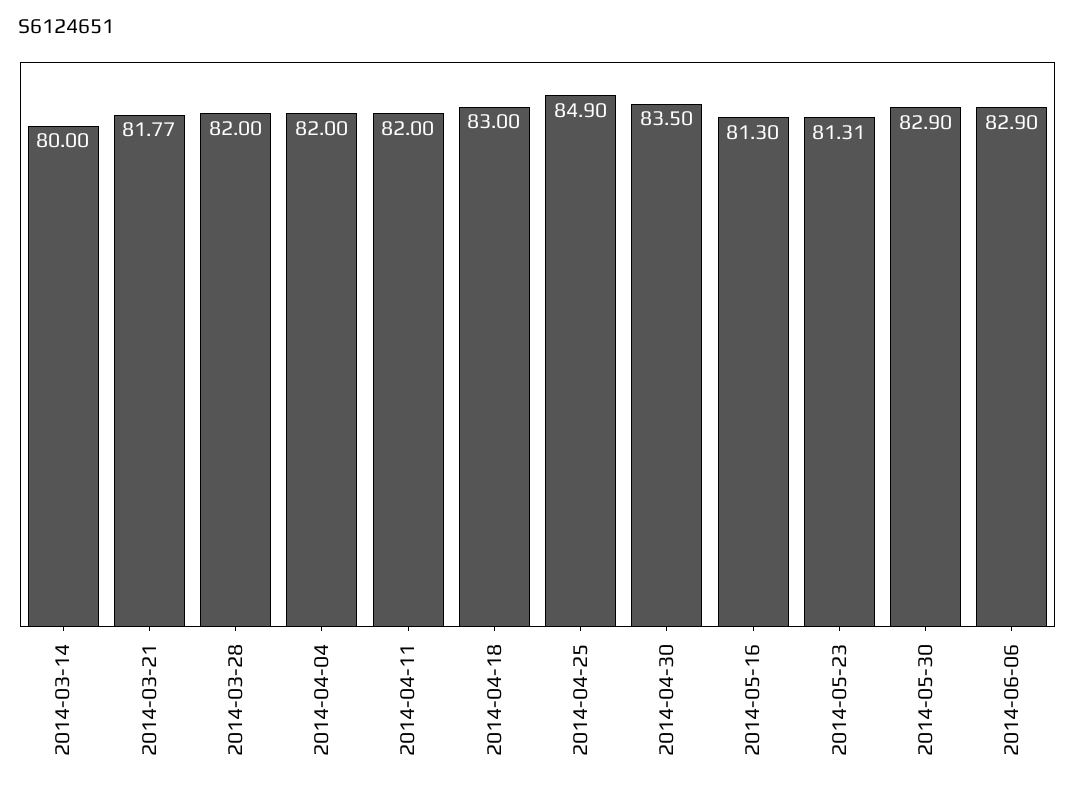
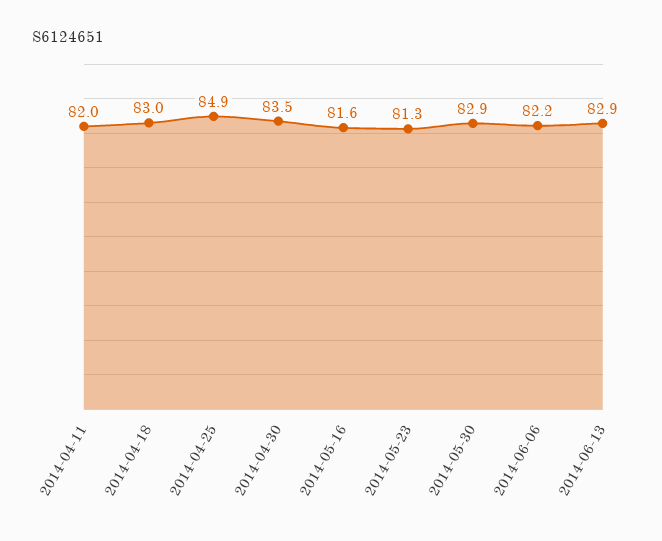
2014-03-14: 80 -> none
2014-03-21: 81.77 -> none
2014-03-28: 82 -> none
2014-04-04: 82 -> none
2014-05-16: 81.3 -> 81.6
2014-05-23: 81.31 -> 81.3
2014-06-06: 82.9 -> 82.2
2014-06-13: none -> 82.9

